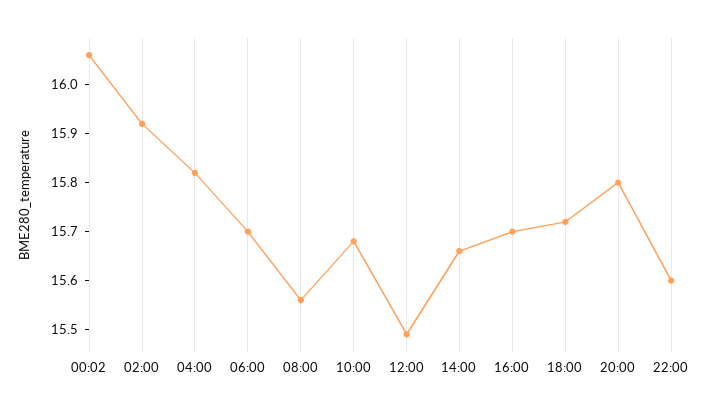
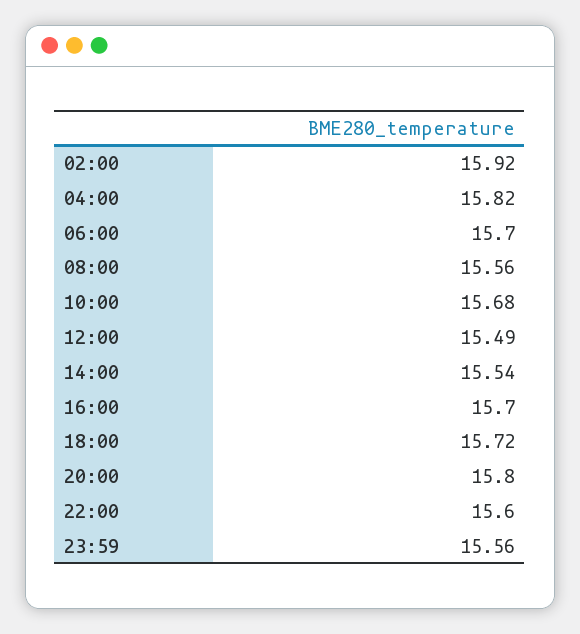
00:02: 16.05 -> none
14:00: 15.65 -> 15.54
23:59: none -> 15.56

